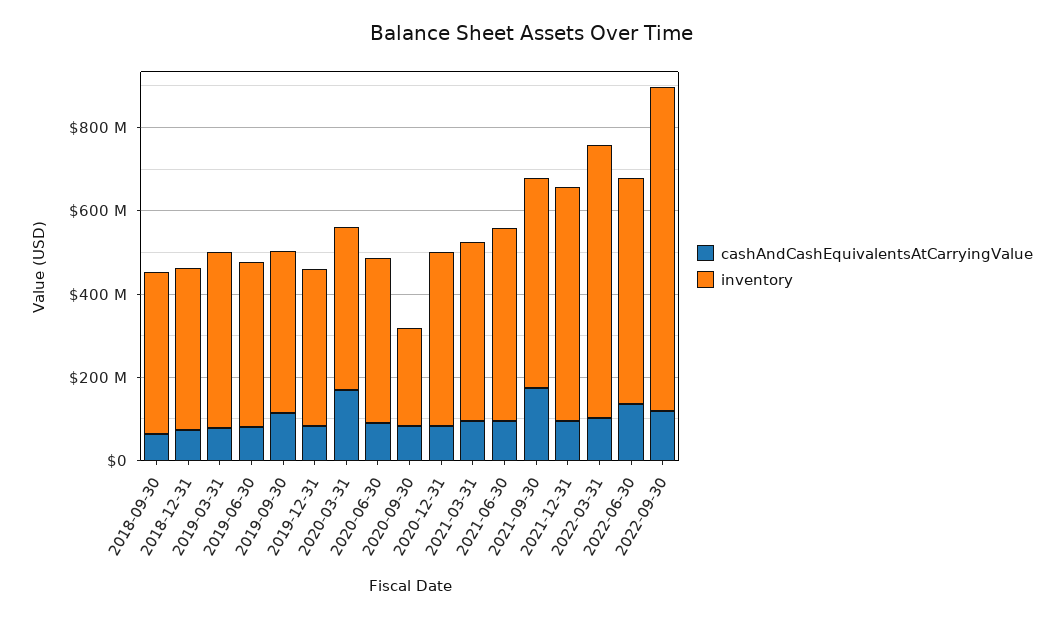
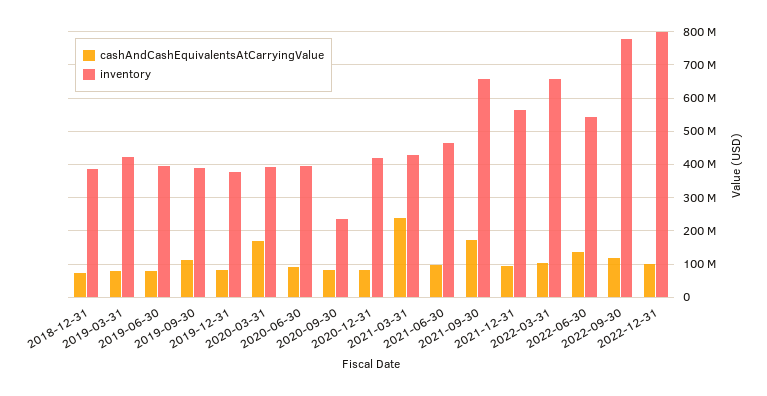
cashAndCashEquivalentsAtCarryingValue, 2018-09-30: 50000000 -> none
inventory, 2018-09-30: 400000000 -> none
cashAndCashEquivalentsAtCarryingValue, 2021-03-31: 100000000 -> 240000000
inventory, 2021-09-30: 500000000 -> 660000000
cashAndCashEquivalentsAtCarryingValue, 2022-12-31: none -> 100000000
inventory, 2022-12-31: none -> 800000000

